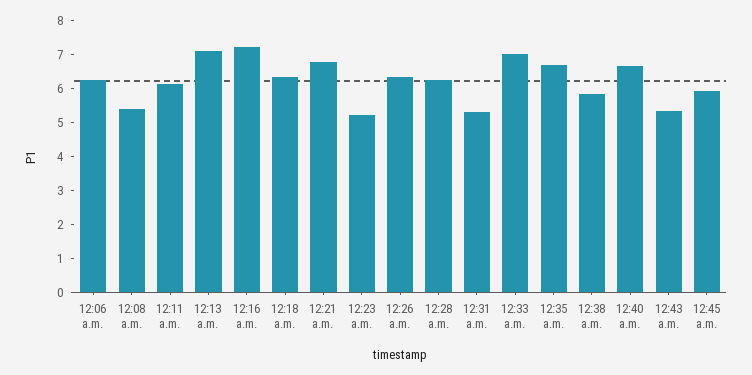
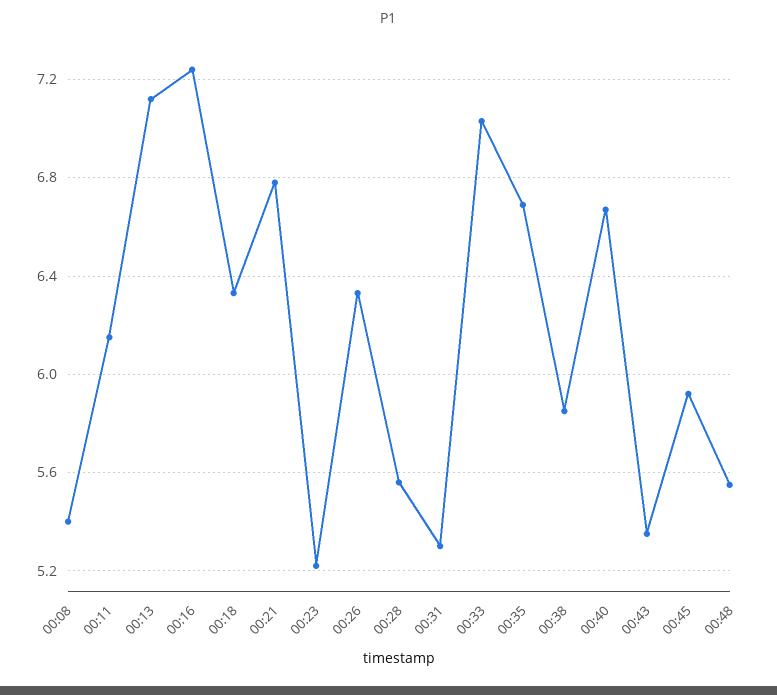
12:06 a.m.: 6.25 -> none
12:28 a.m.: 6.25 -> 5.55
00:48: none -> 5.55

